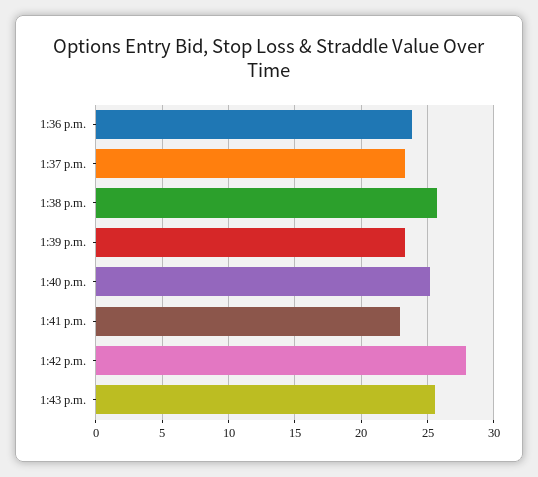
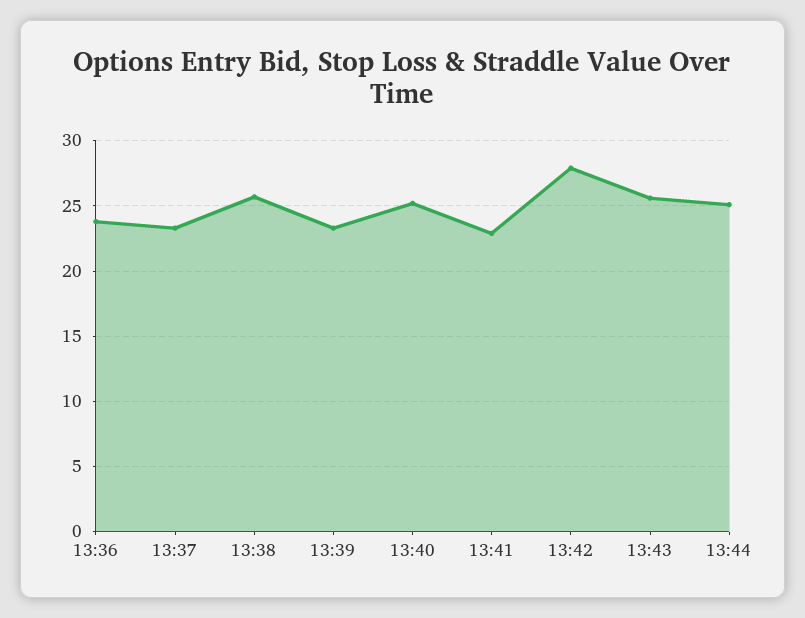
13:44: none -> 25

